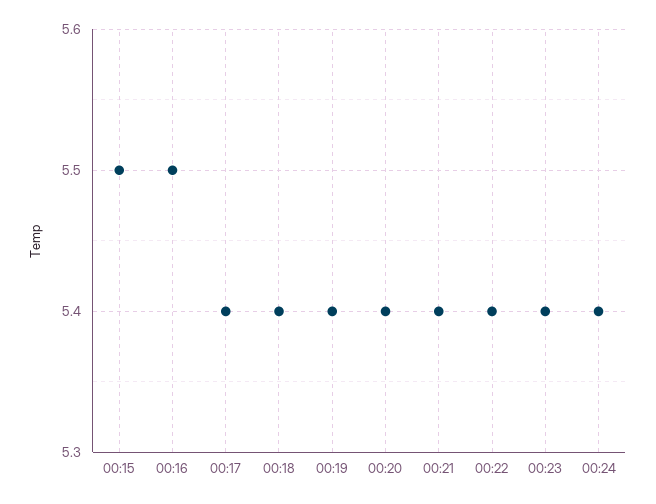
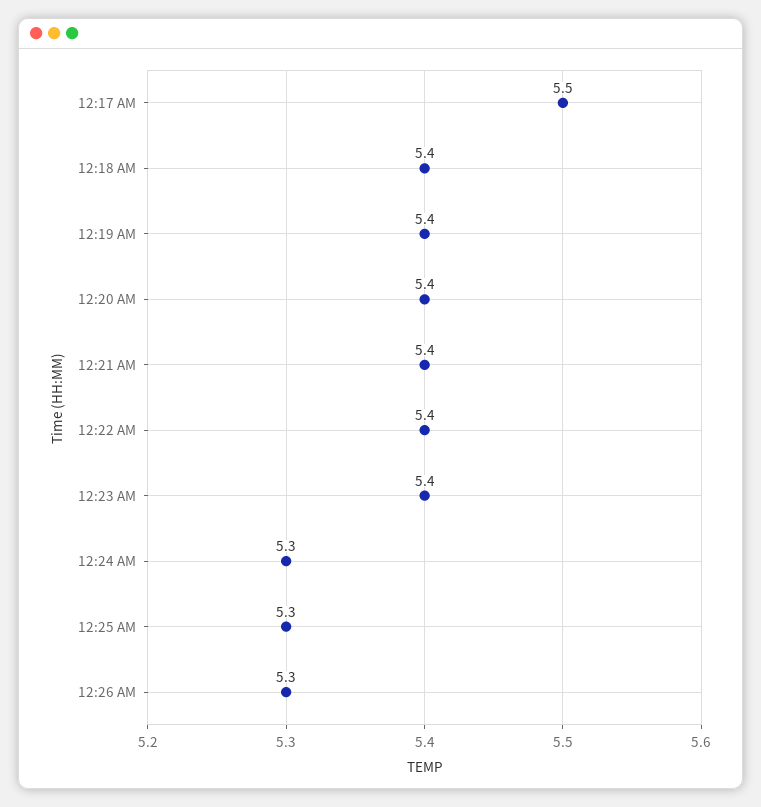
00:15: 5.5 -> none
00:16: 5.5 -> none
00:17: 5.4 -> 5.5
00:24: 5.4 -> 5.3
12:25 AM: none -> 5.3
12:26 AM: none -> 5.3

